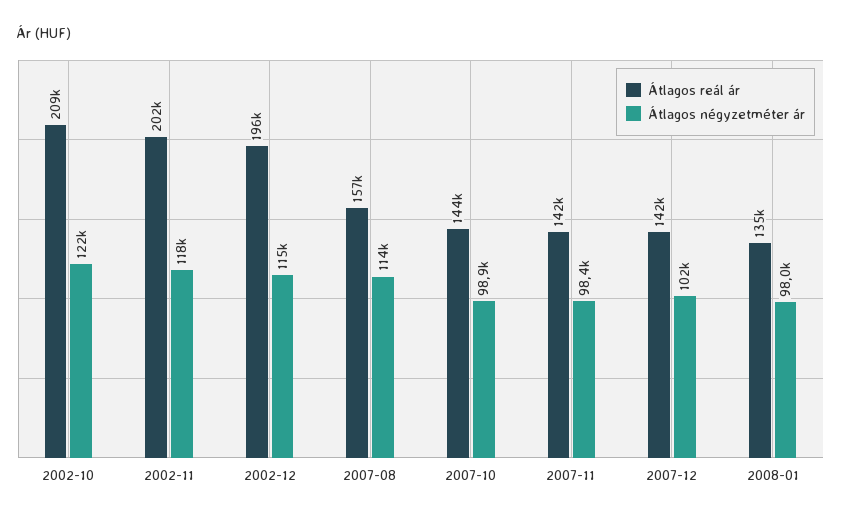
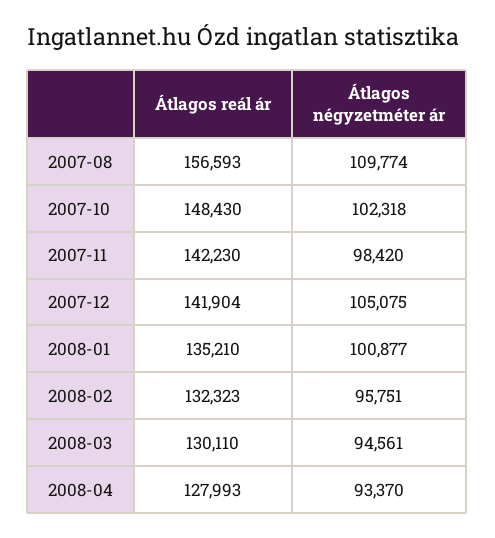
Átlagos reál ár, 2002-10: 209000 -> none
Átlagos négyzetméter ár, 2002-10: 122000 -> none
Átlagos reál ár, 2002-11: 202000 -> none
Átlagos négyzetméter ár, 2002-11: 118000 -> none
Átlagos reál ár, 2002-12: 196000 -> none
Átlagos négyzetméter ár, 2002-12: 115000 -> none
Átlagos négyzetméter ár, 2007-08: 114000 -> 109774
Átlagos reál ár, 2007-10: 144000 -> 148430
Átlagos négyzetméter ár, 2007-10: 98900 -> 102318
Átlagos négyzetméter ár, 2007-12: 102000 -> 105075
Átlagos négyzetméter ár, 2008-01: 98000 -> 100877
Átlagos reál ár, 2008-02: none -> 132323
Átlagos négyzetméter ár, 2008-02: none -> 95751
Átlagos reál ár, 2008-03: none -> 130110
Átlagos négyzetméter ár, 2008-03: none -> 94561
Átlagos reál ár, 2008-04: none -> 127993
Átlagos négyzetméter ár, 2008-04: none -> 93370

